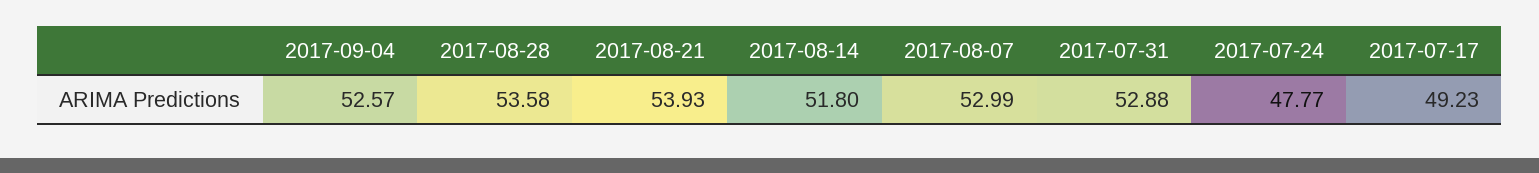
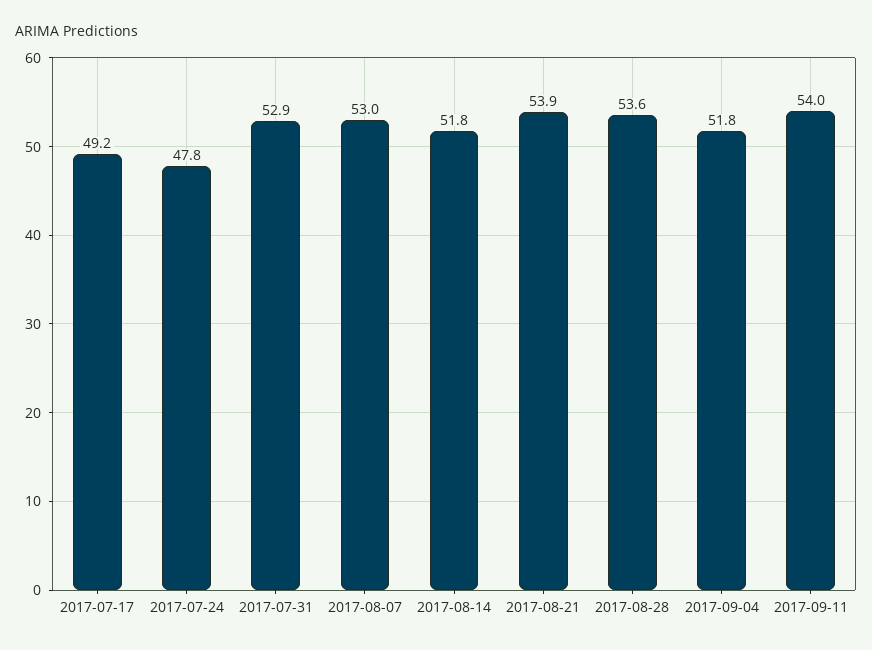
2017-09-04: 52.57 -> 51.8
2017-09-11: none -> 54

